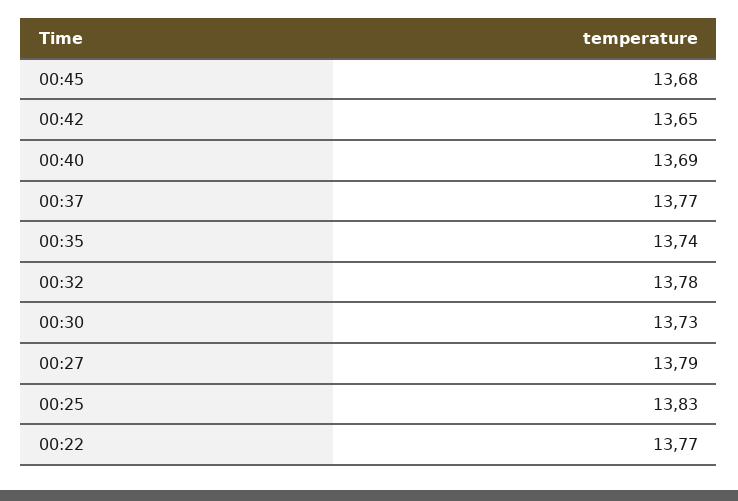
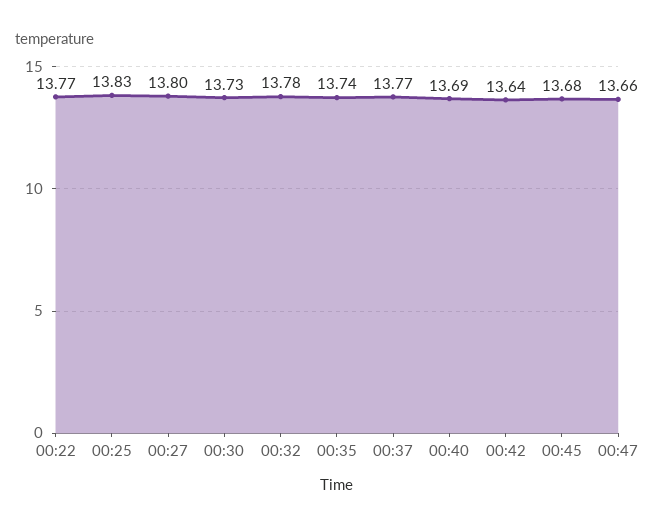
00:42: 13.65 -> 13.64
00:27: 13.79 -> 13.8
00:47: none -> 13.66

